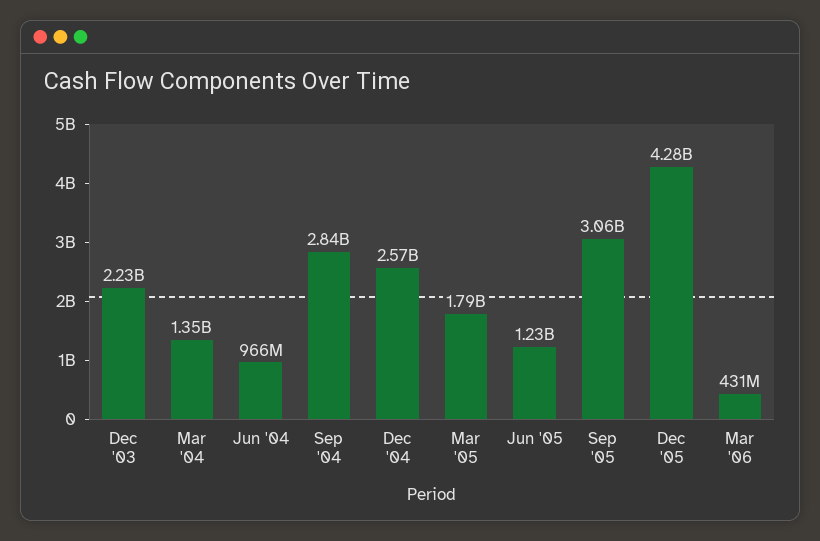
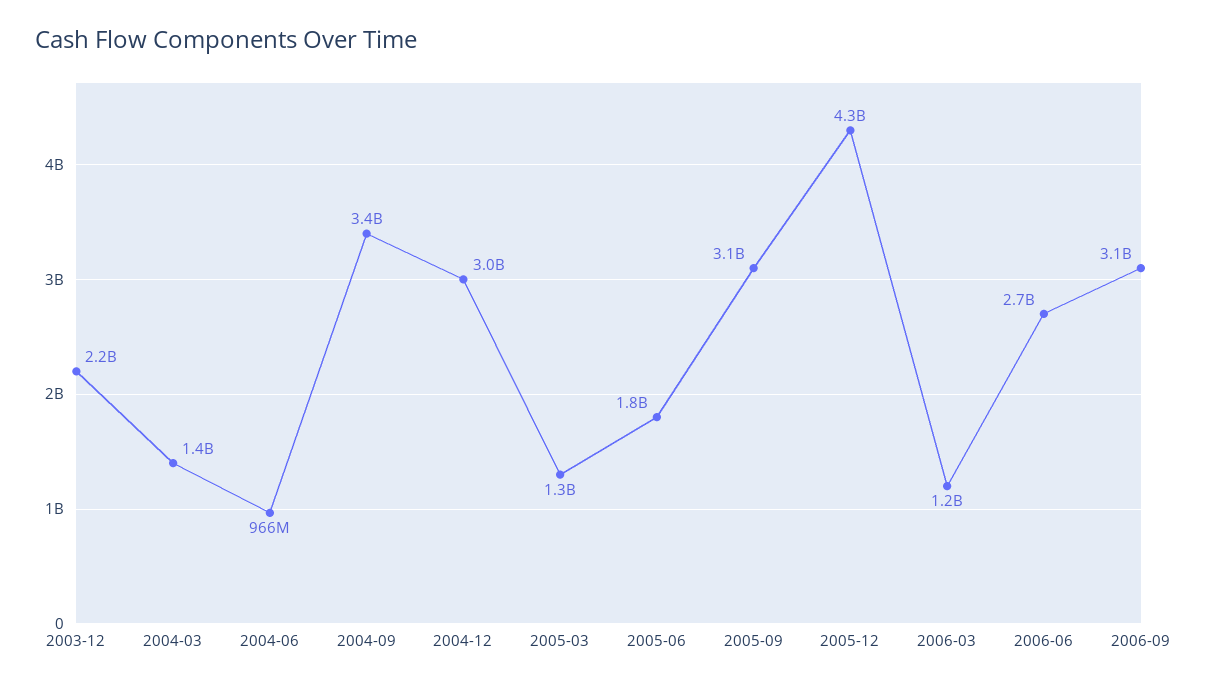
Sep '04: 2840000000 -> 3400000000
Dec '04: 2570000000 -> 3000000000
Mar '05: 1790000000 -> 1300000000
Jun '05: 1230000000 -> 1800000000
Mar '06: 431000000 -> 1200000000
2006-06: none -> 2700000000
2006-09: none -> 3100000000

